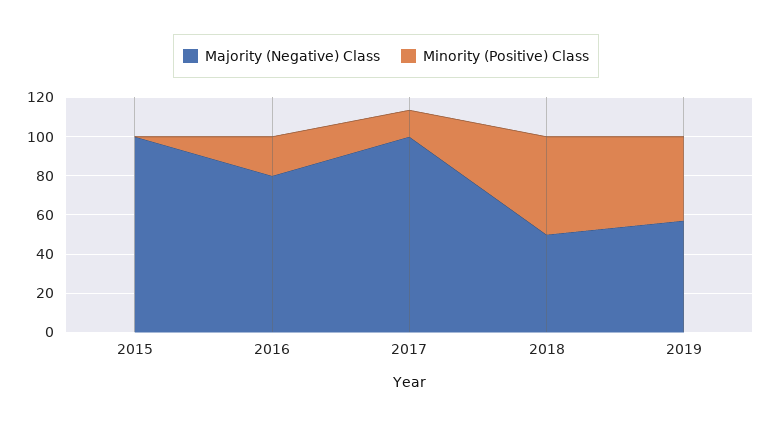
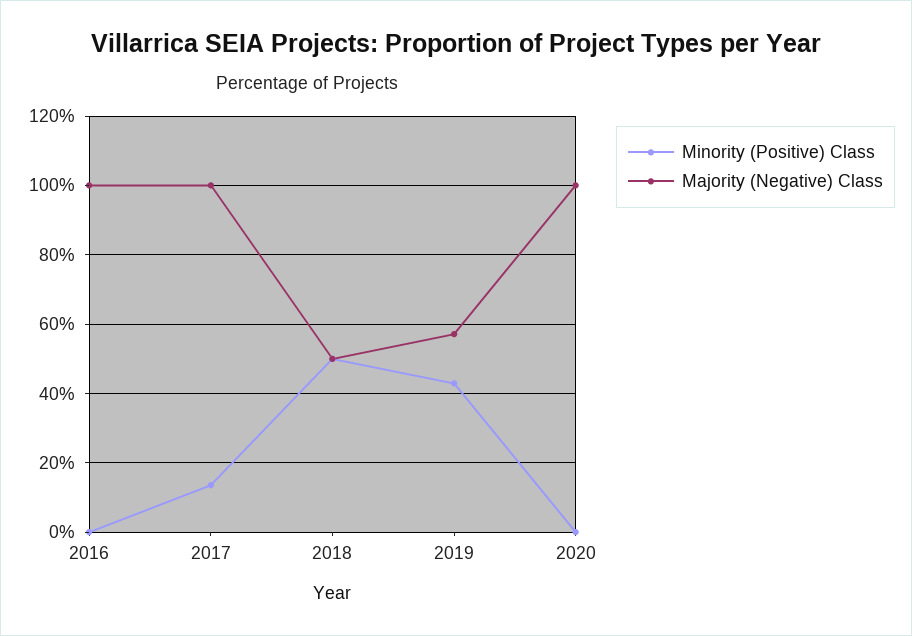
Majority (Negative) Class, 2015: 100 -> none
Minority (Positive) Class, 2015: 0 -> none
Majority (Negative) Class, 2016: 80 -> 100
Minority (Positive) Class, 2016: 20 -> 0
Minority (Positive) Class, 2020: none -> 0
Majority (Negative) Class, 2020: none -> 100

